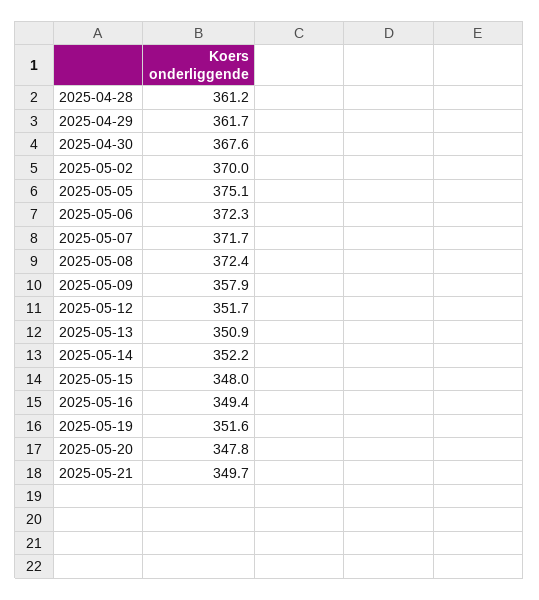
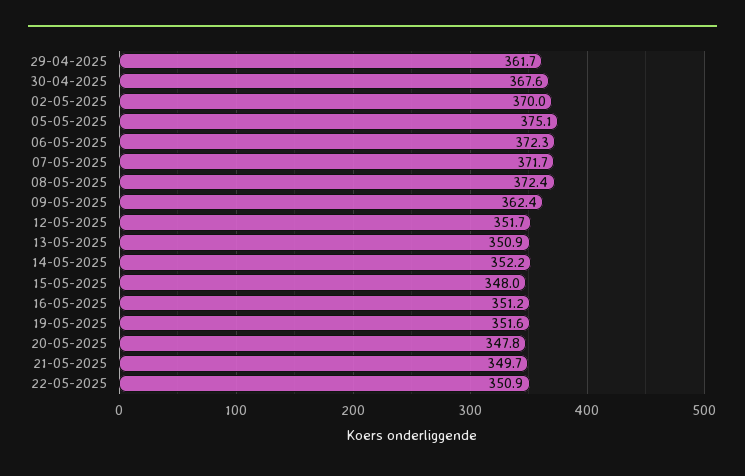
2025-04-28: 361.2 -> none
2025-05-09: 357.9 -> 362.4
2025-05-16: 349.4 -> 351.2
22-05-2025: none -> 350.9

